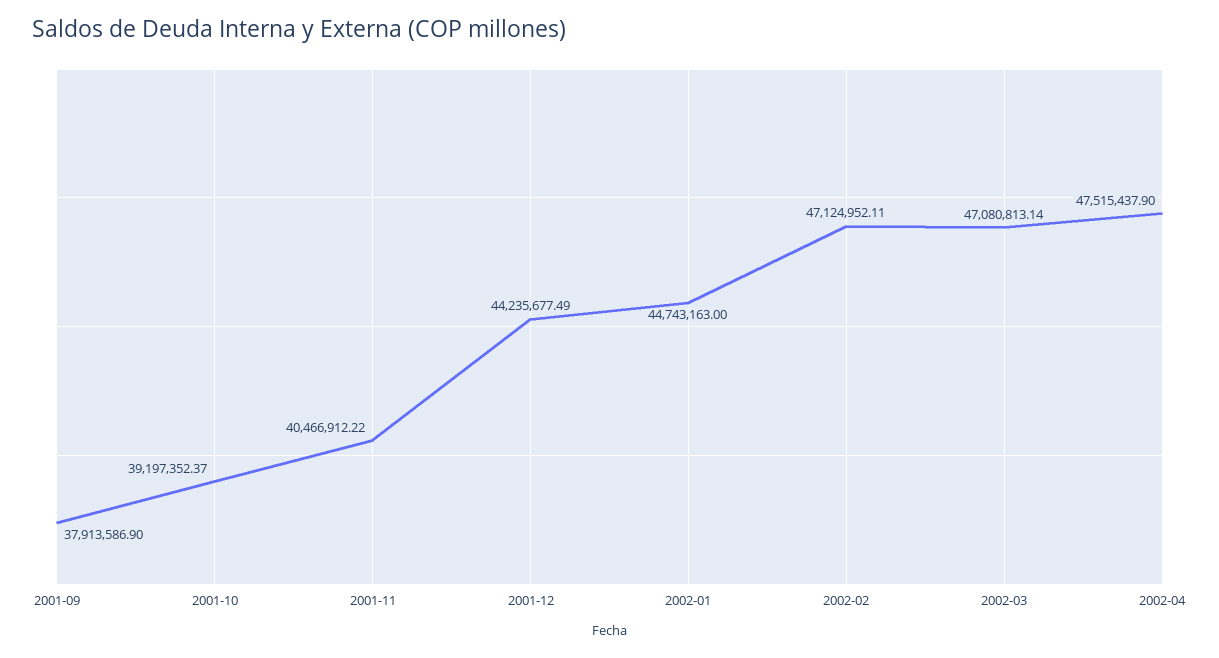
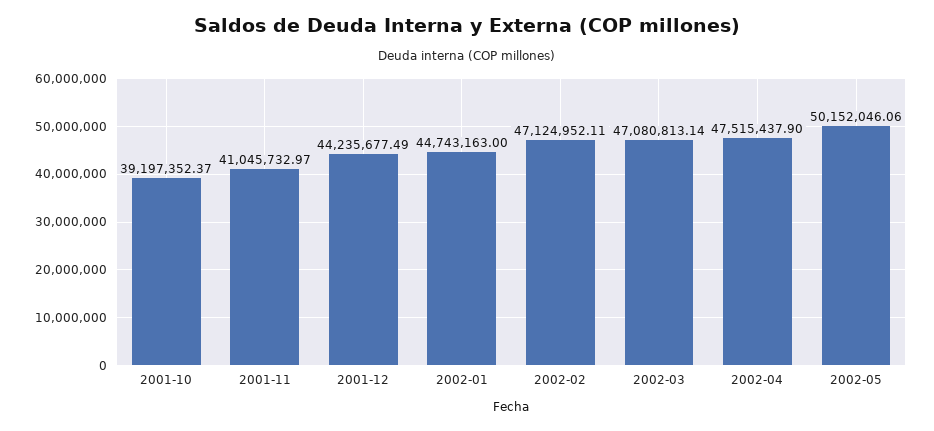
2001-09: 37913586.9 -> none
2001-11: 40466912.22 -> 41045732.97
2002-05: none -> 50152046.06

